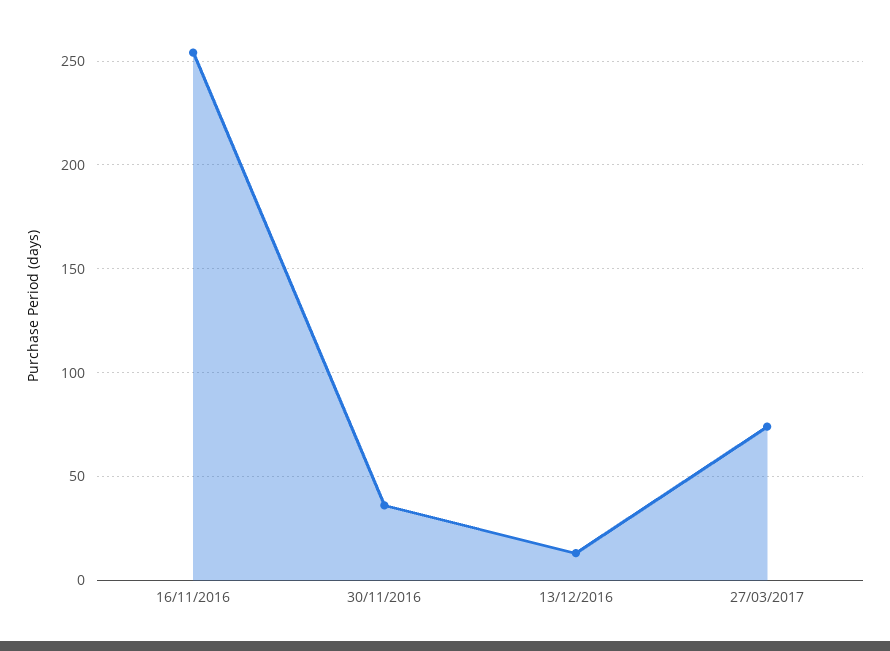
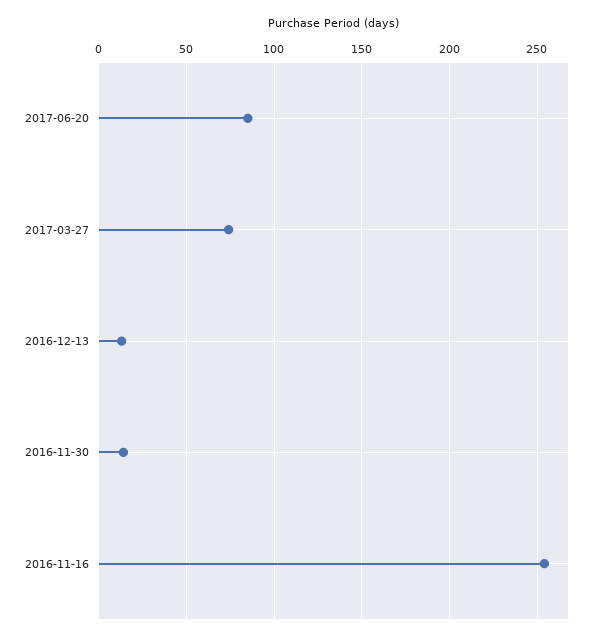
30/11/2016: 35 -> 15
2017-06-20: none -> 85

